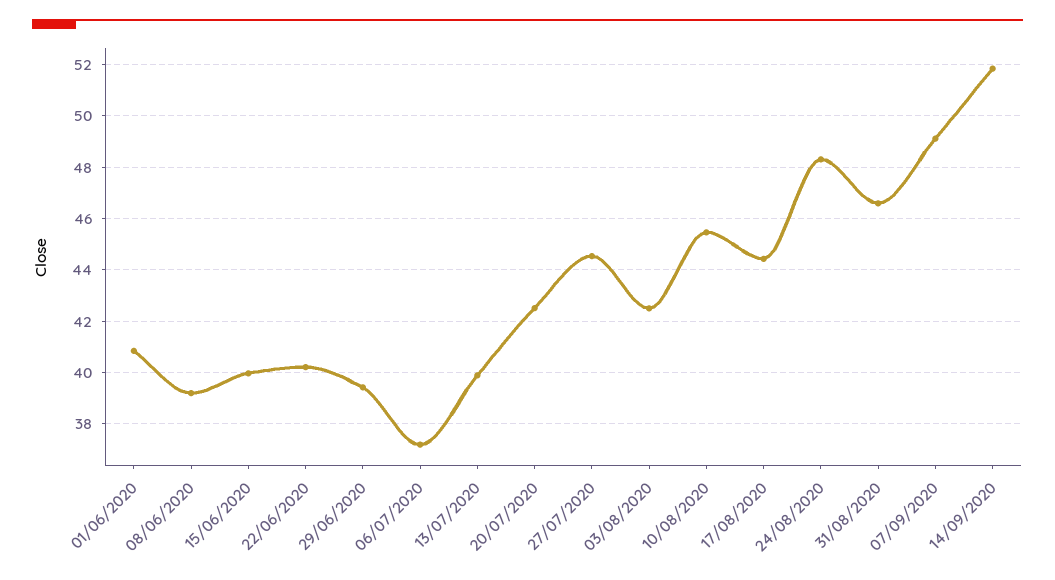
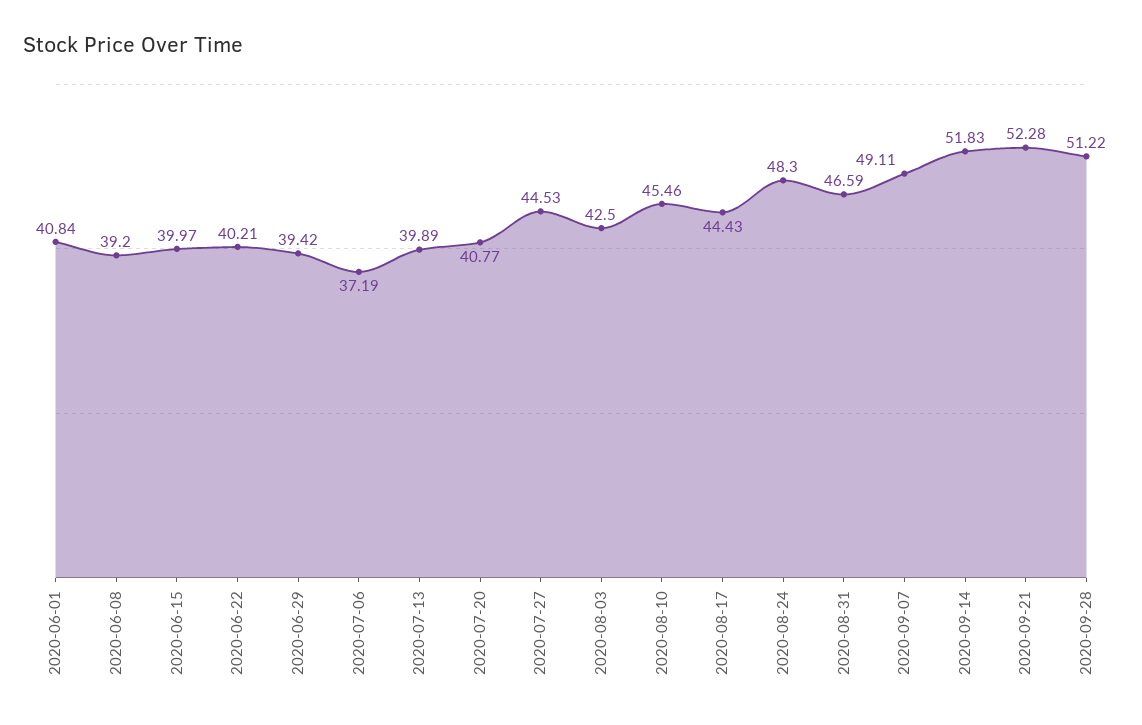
20/07/2020: 42.5 -> 40.77
2020-09-21: none -> 52.28
2020-09-28: none -> 51.22

